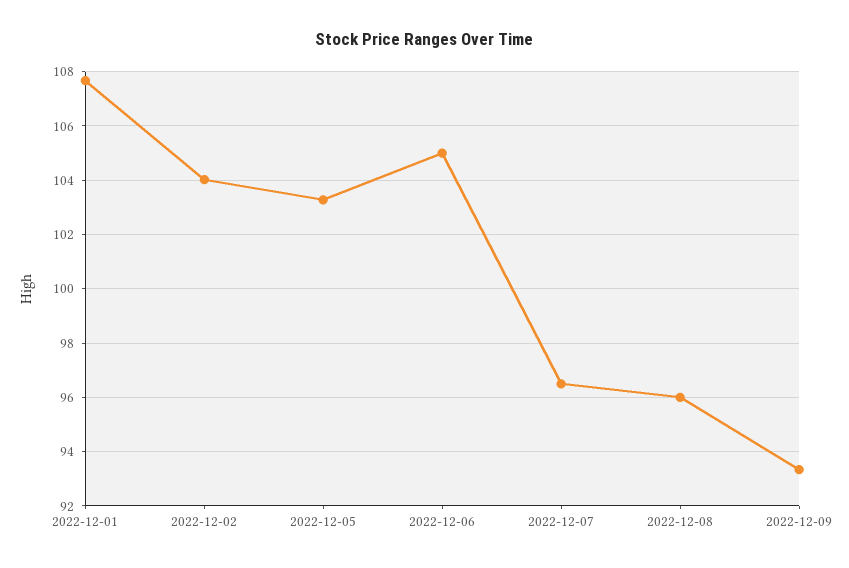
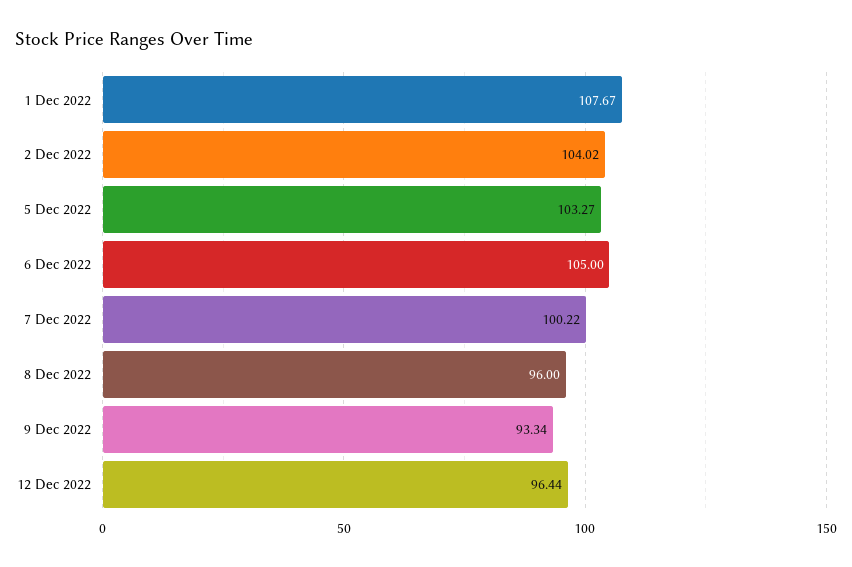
2022-12-07: 96.5 -> 100.22
12 Dec 2022: none -> 96.44

